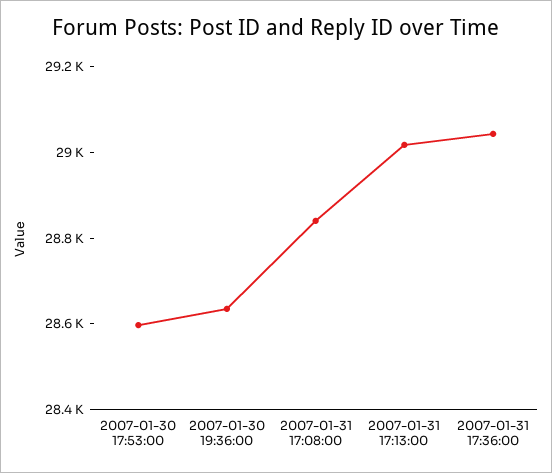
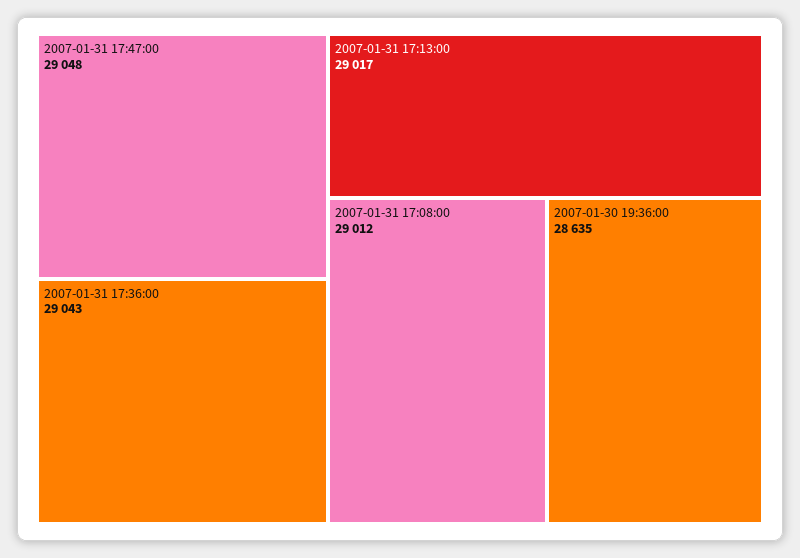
2007-01-30 17:53:00: 28600 -> none
2007-01-31 17:08:00: 28850 -> 29012
2007-01-31 17:47:00: none -> 29048

